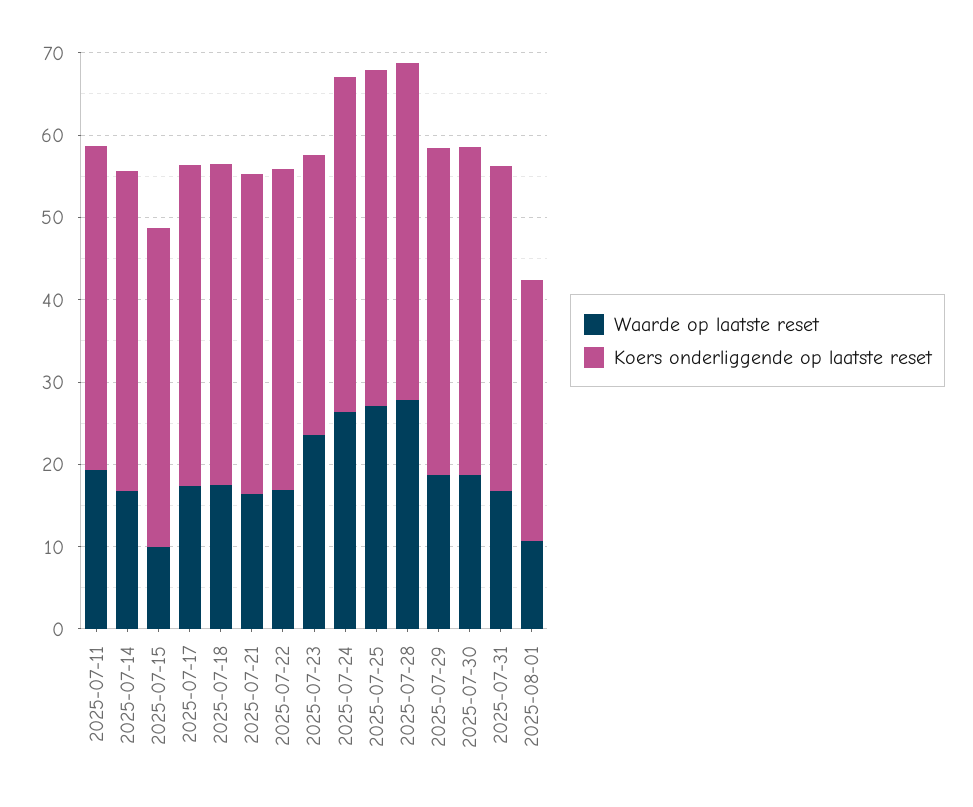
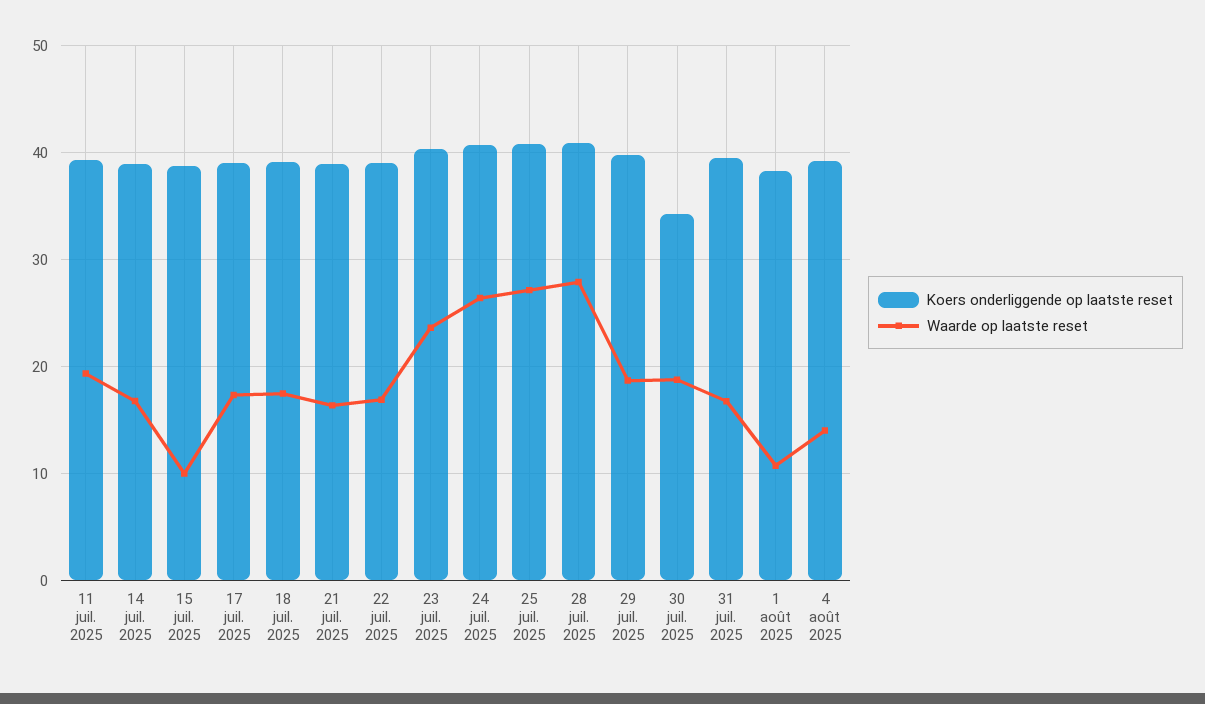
Koers onderliggende op laatste reset, 2025-07-23: 34 -> 40
Koers onderliggende op laatste reset, 2025-07-30: 40 -> 34
Koers onderliggende op laatste reset, 2025-08-01: 32 -> 38
Koers onderliggende op laatste reset, 4 août 2025: none -> 39
Waarde op laatste reset, 4 août 2025: none -> 14

